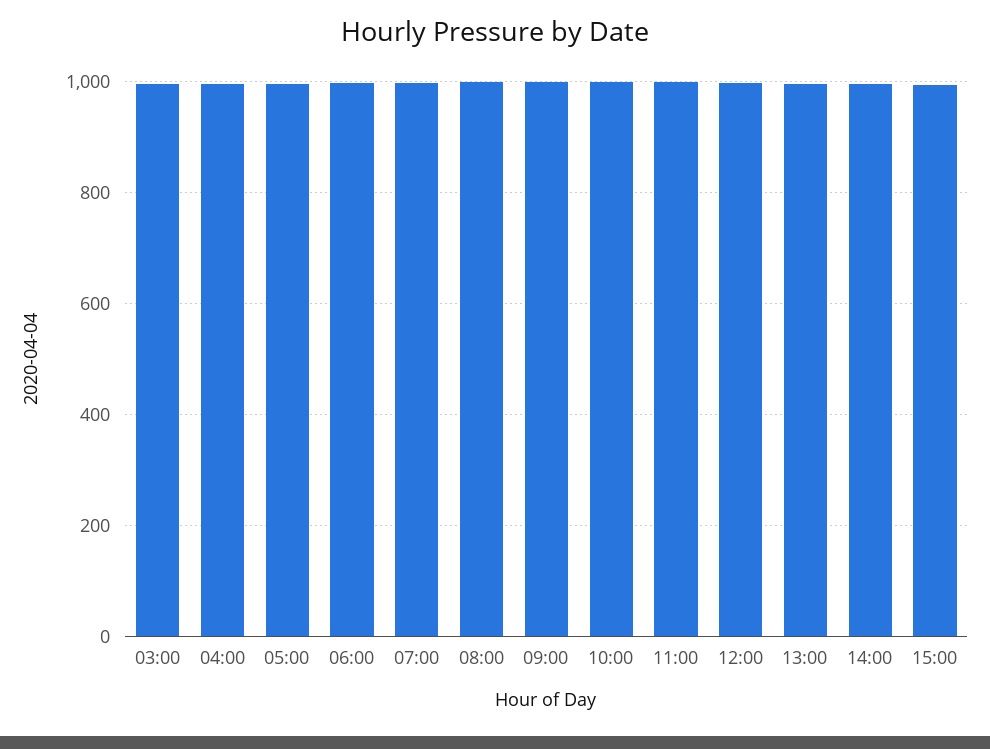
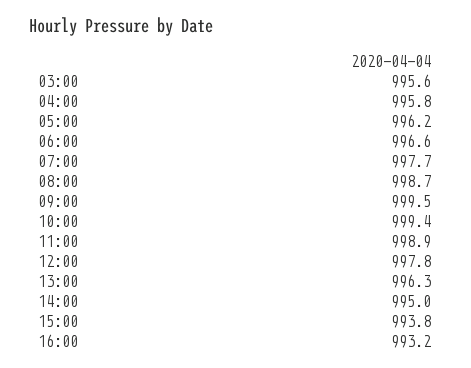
16:00: none -> 993.2

